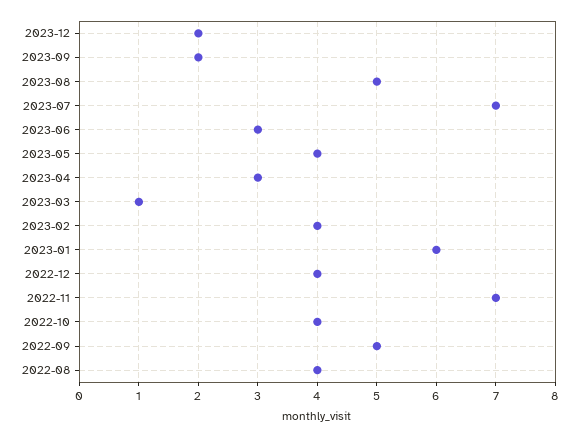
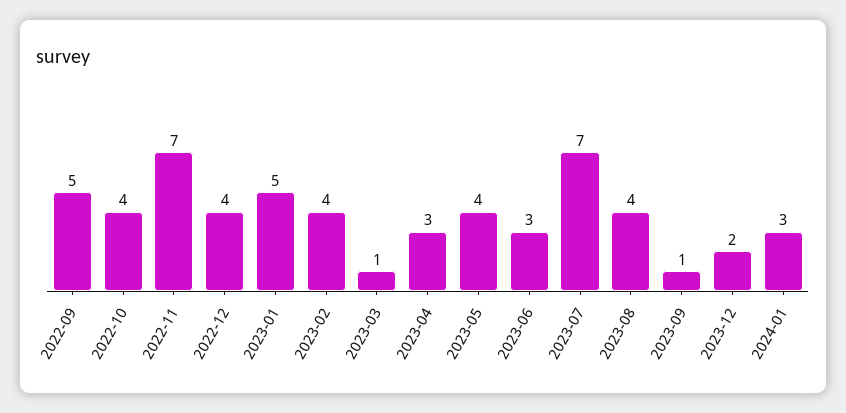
2023-09: 2 -> 1
2023-08: 5 -> 4
2023-01: 6 -> 5
2022-08: 4 -> none
2024-01: none -> 3

